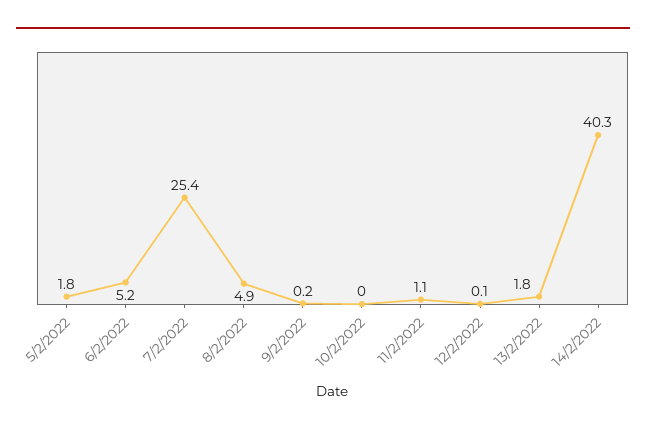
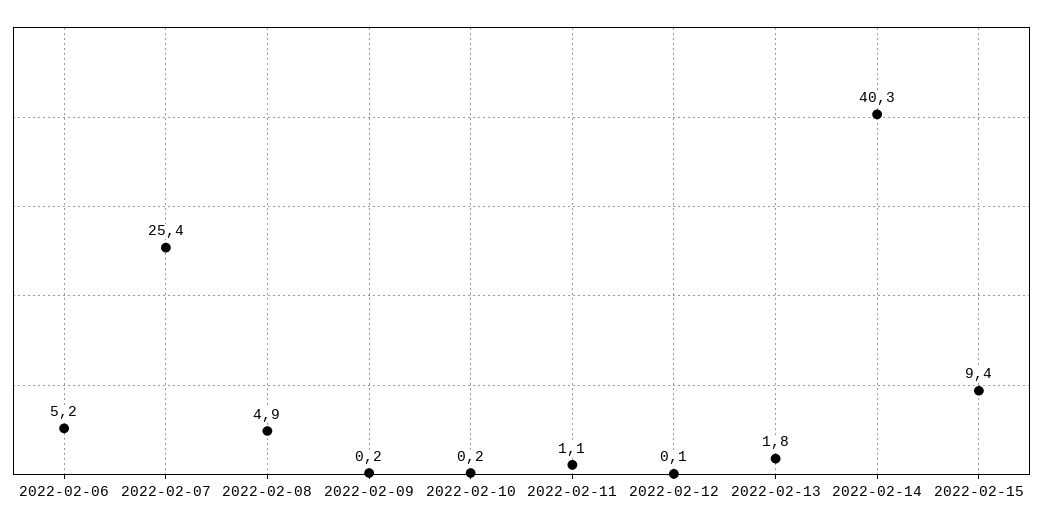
5/2/2022: 1.8 -> none
10/2/2022: 0 -> 0.2
2022-02-15: none -> 9.4

